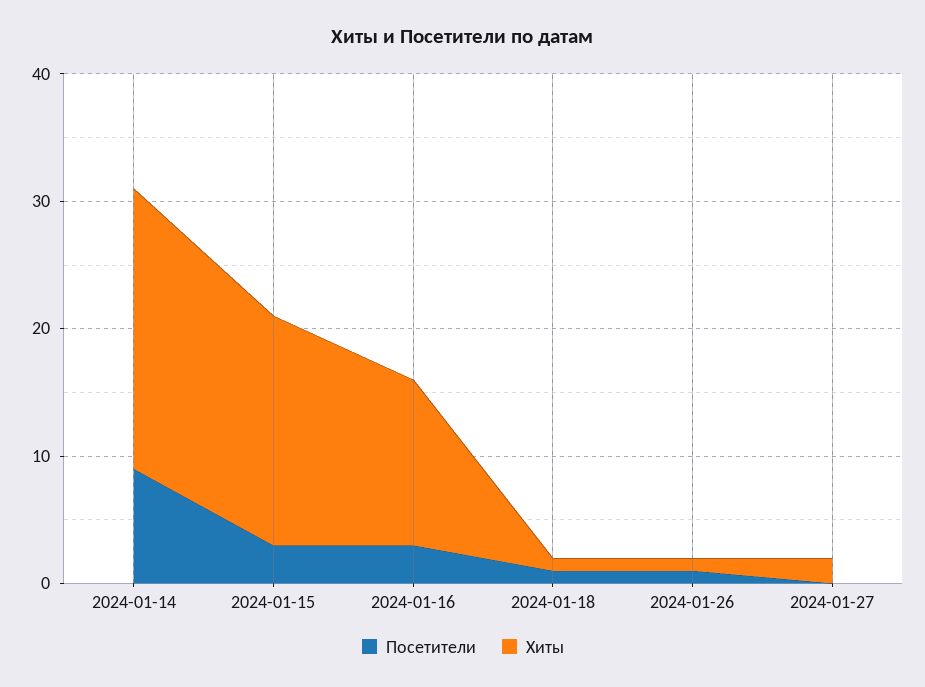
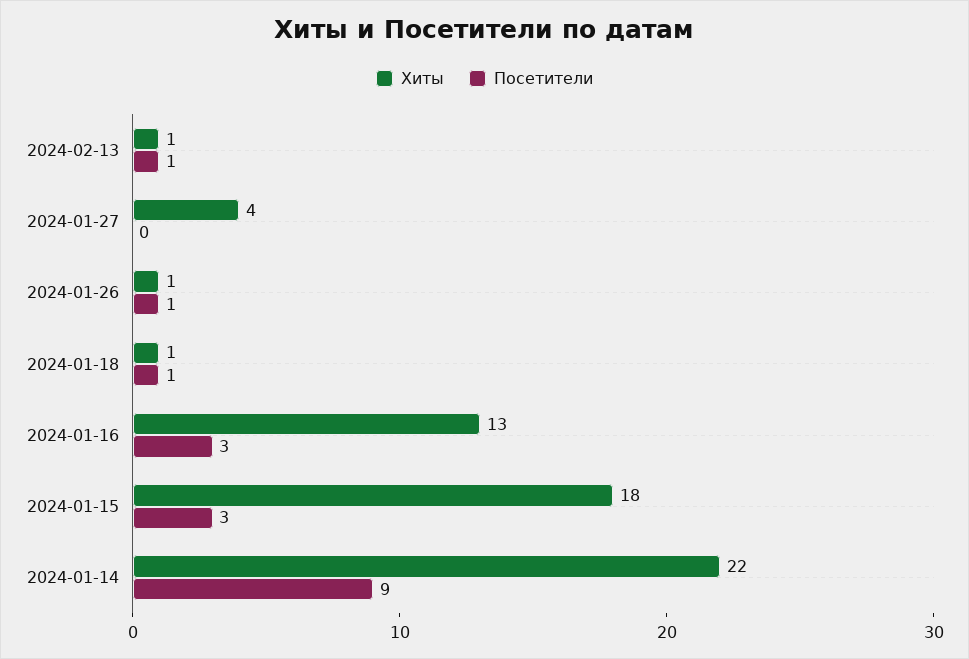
Хиты, 2024-01-27: 2 -> 4
Хиты, 2024-02-13: none -> 1
Посетители, 2024-02-13: none -> 1

